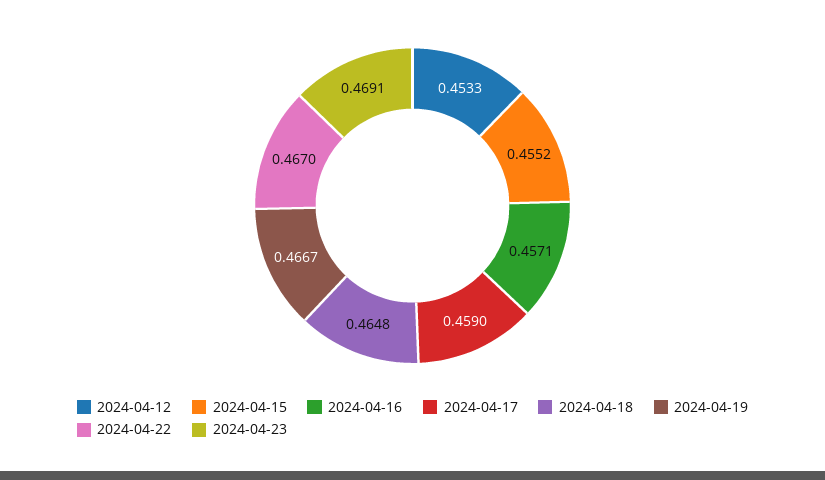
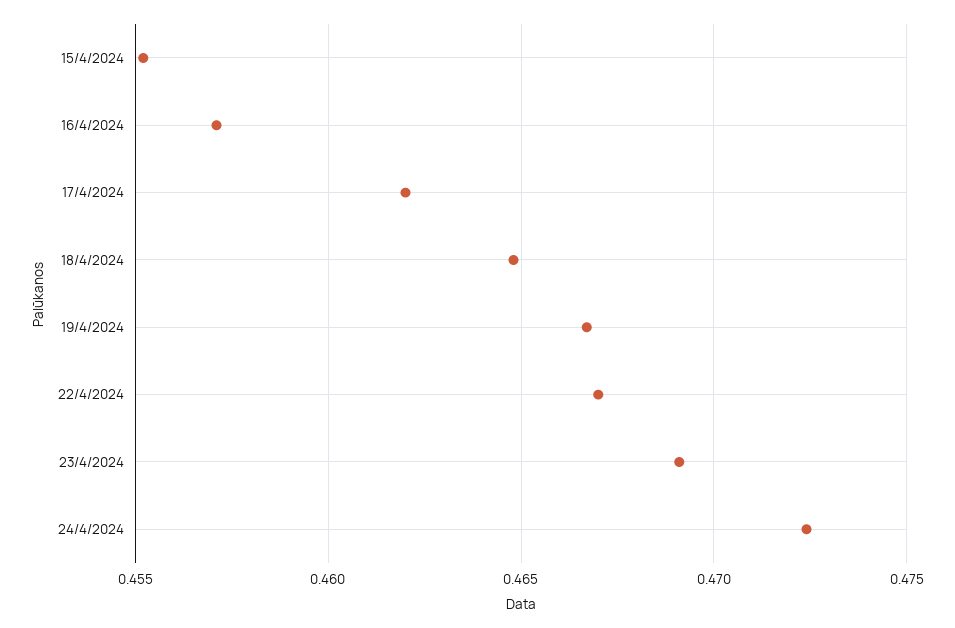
2024-04-12: 0.4533 -> none
2024-04-17: 0.459 -> 0.462
24/4/2024: none -> 0.4725

